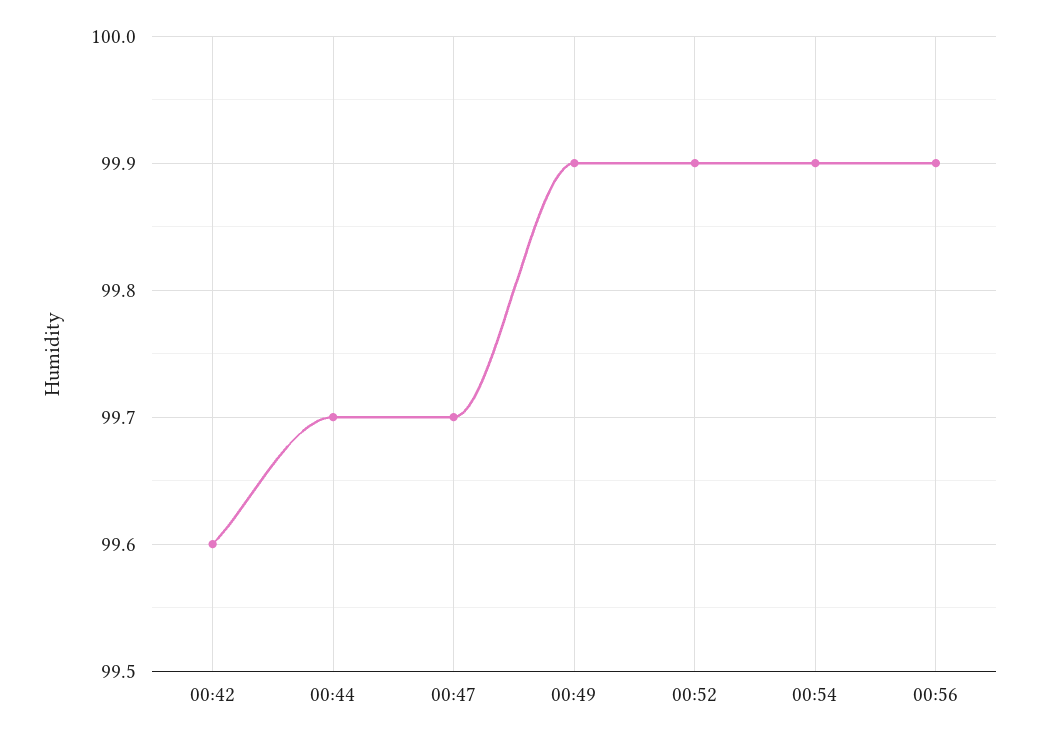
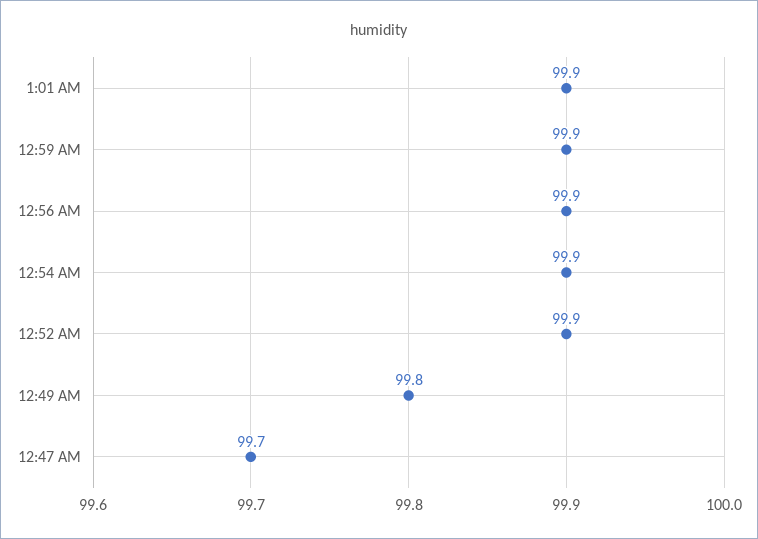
00:42: 99.6 -> none
00:44: 99.7 -> none
00:49: 99.9 -> 99.8
1:01 AM: none -> 99.9
12:59 AM: none -> 99.9

